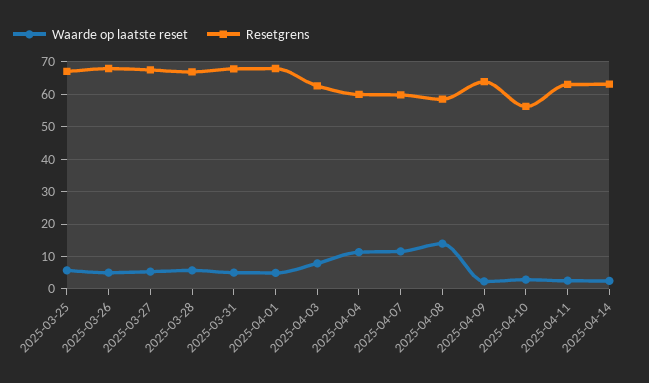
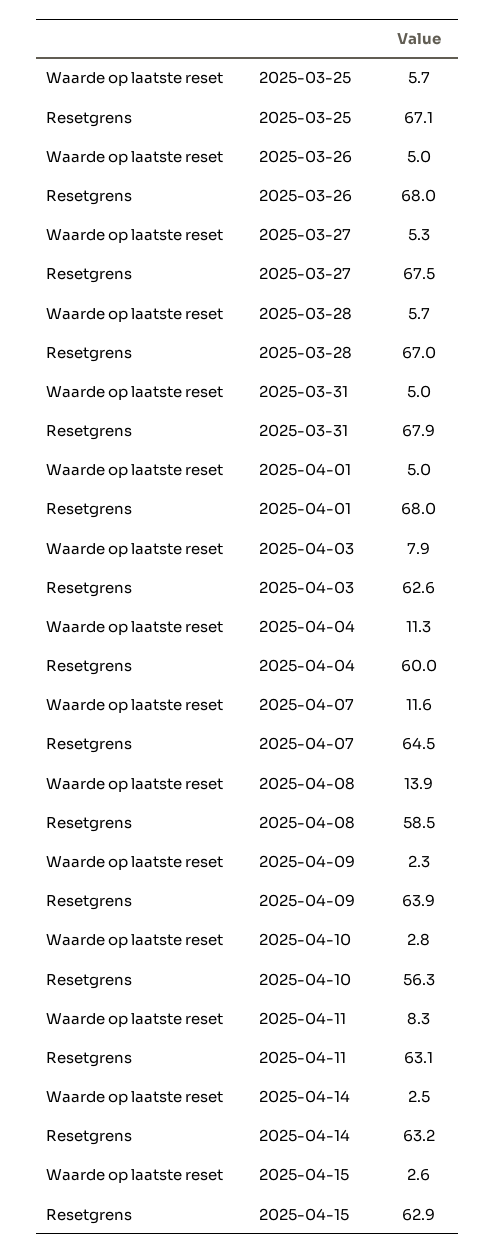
Resetgrens, 2025-04-07: 60 -> 64.5
Waarde op laatste reset, 2025-04-11: 2 -> 8.3
Waarde op laatste reset, 2025-04-15: none -> 2.6
Resetgrens, 2025-04-15: none -> 62.9

